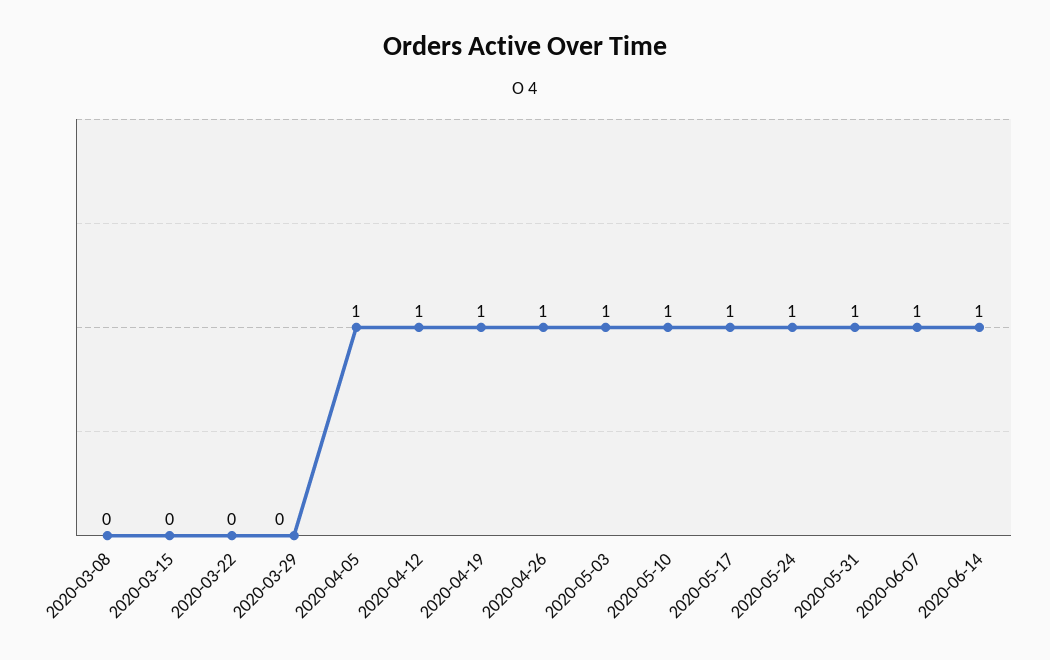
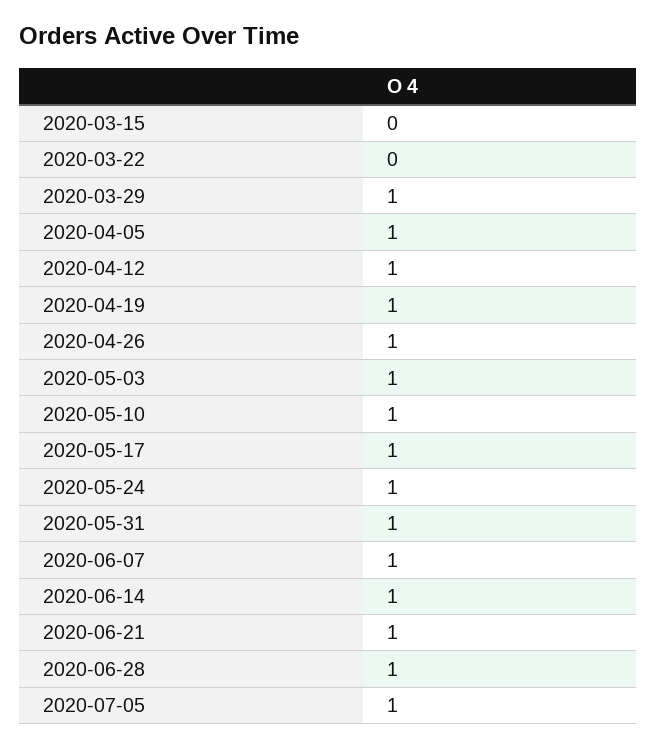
2020-03-08: 0 -> none
2020-03-29: 0 -> 1
2020-06-21: none -> 1
2020-06-28: none -> 1
2020-07-05: none -> 1

